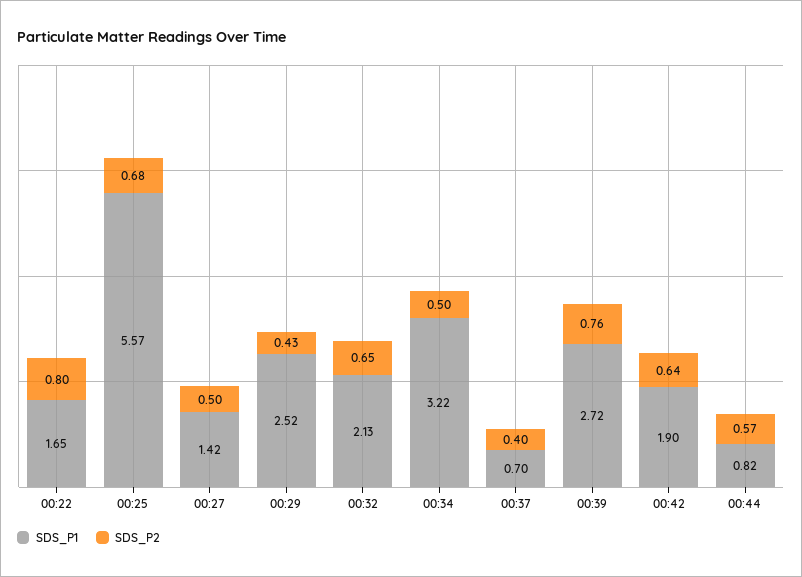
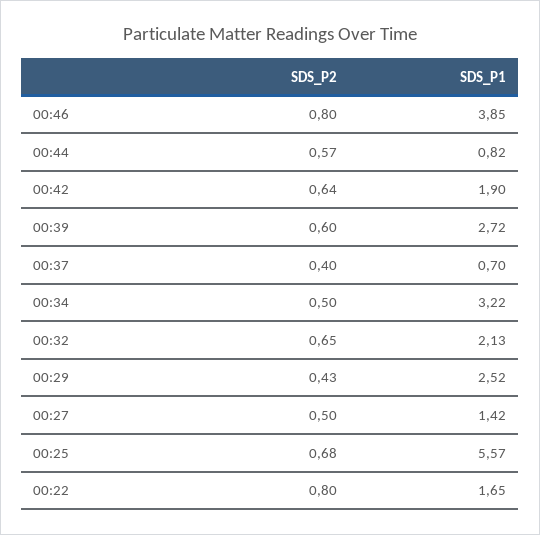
SDS_P2, 00:39: 0.76 -> 0.6
SDS_P2, 00:46: none -> 0.8
SDS_P1, 00:46: none -> 3.85

